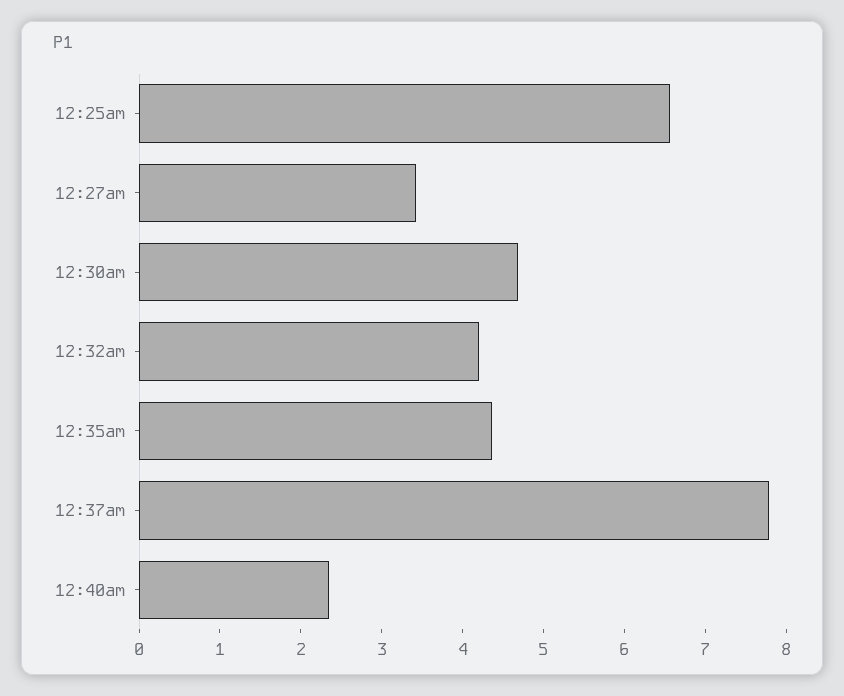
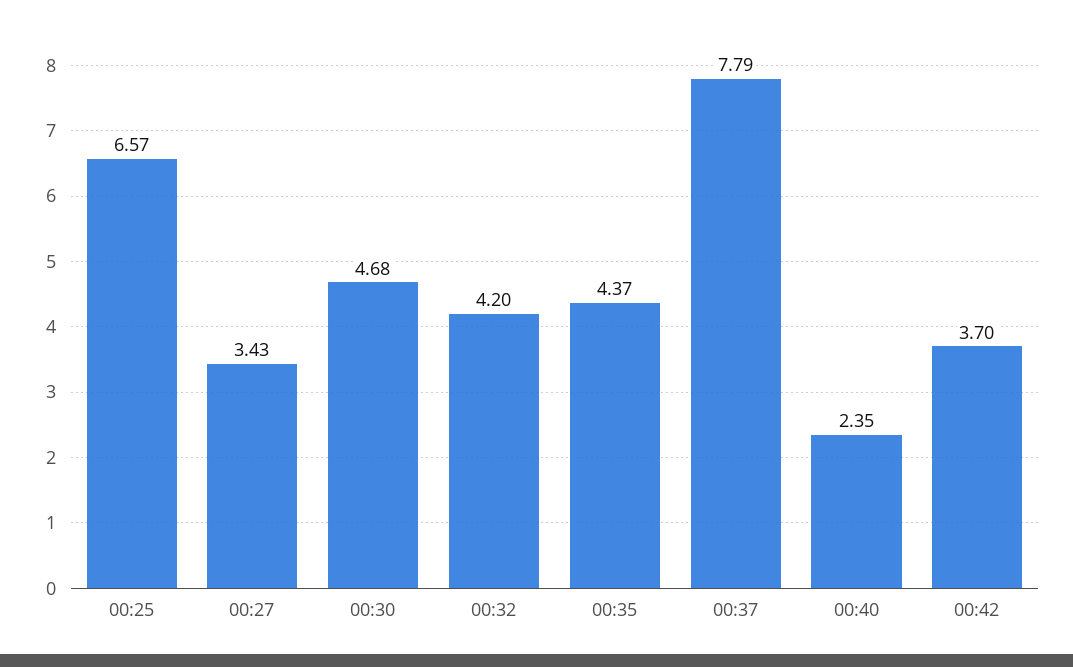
00:42: none -> 3.7

